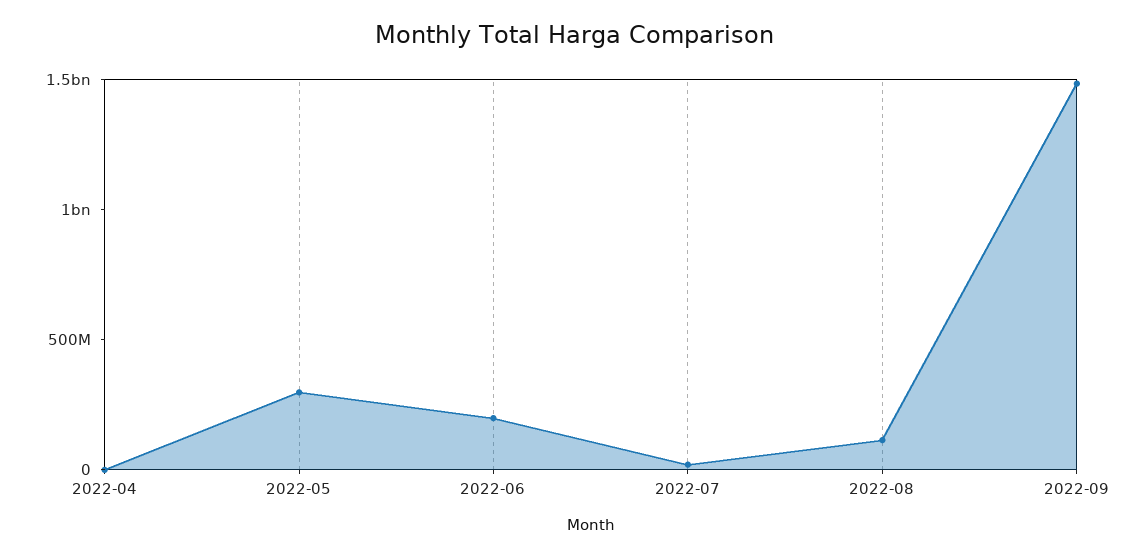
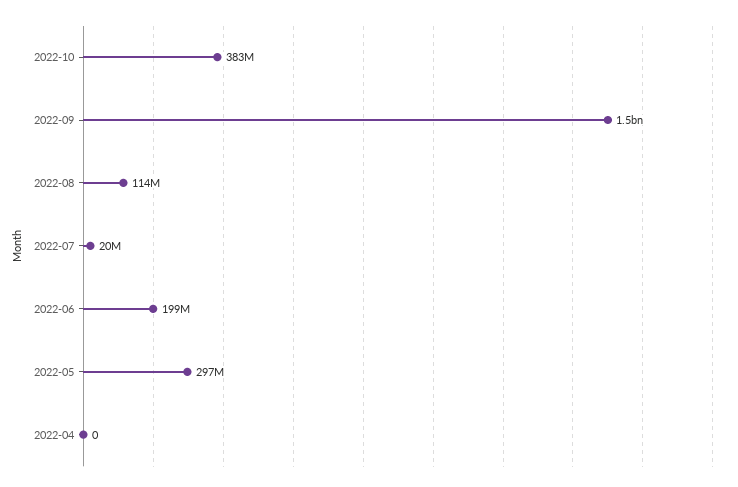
2022-10: none -> 383000000

